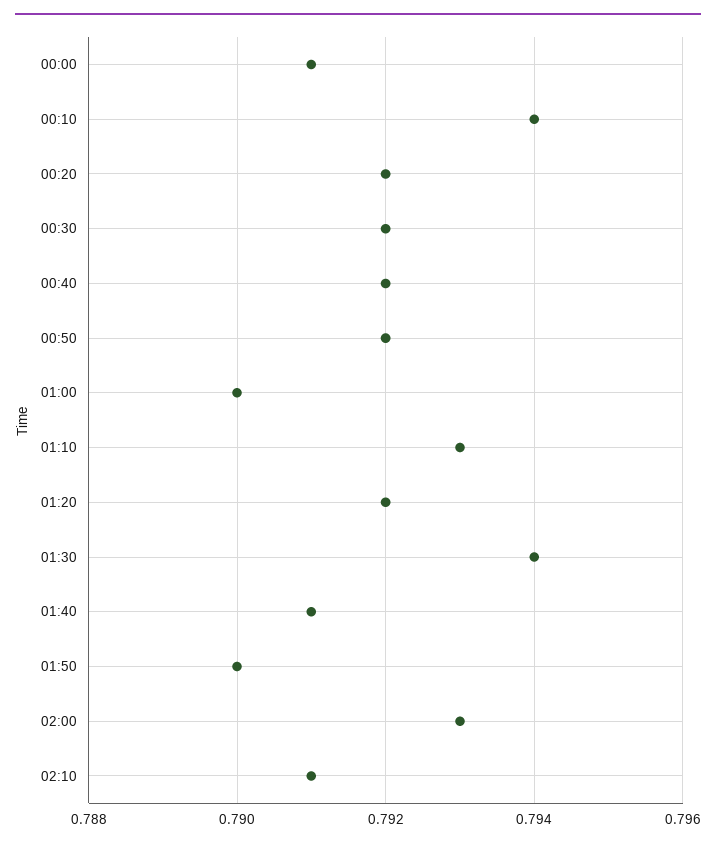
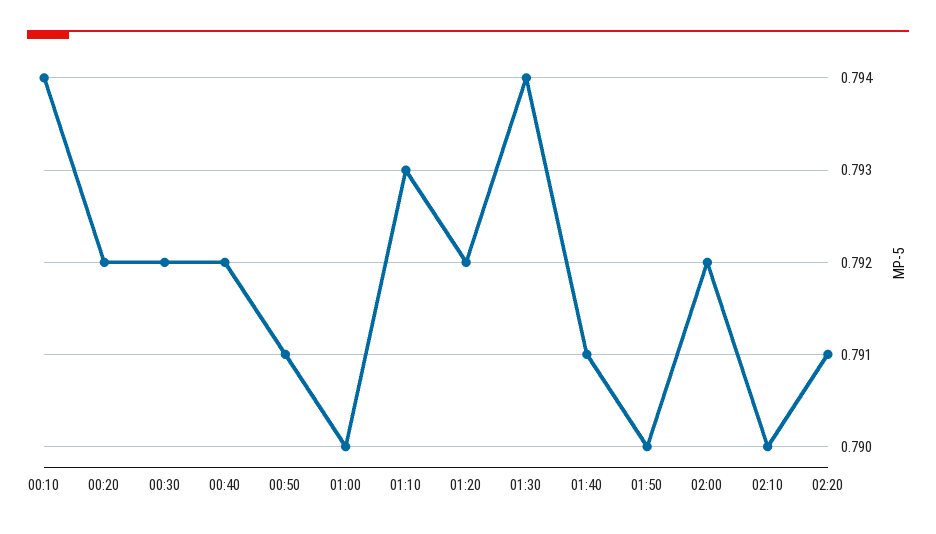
00:00: 0.791 -> none
00:50: 0.792 -> 0.791
02:00: 0.793 -> 0.792
02:10: 0.791 -> 0.79
02:20: none -> 0.791

